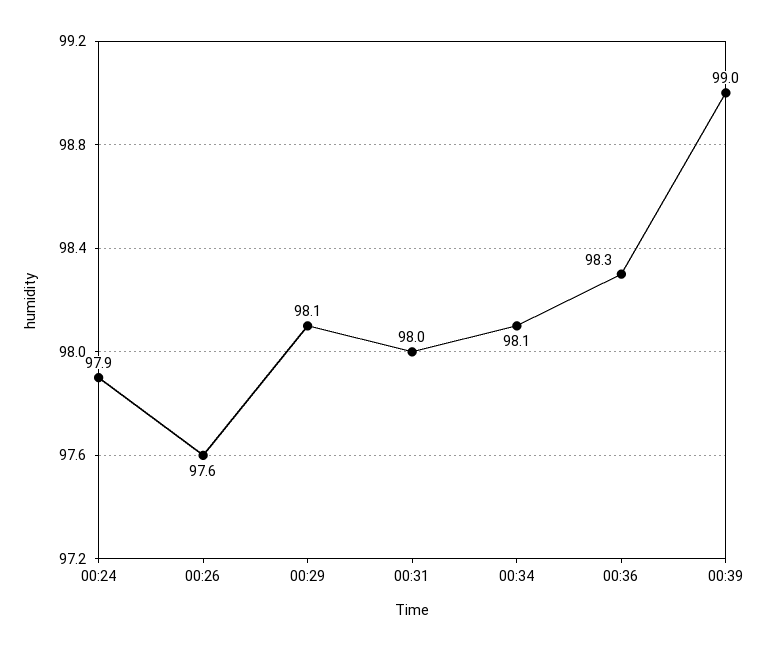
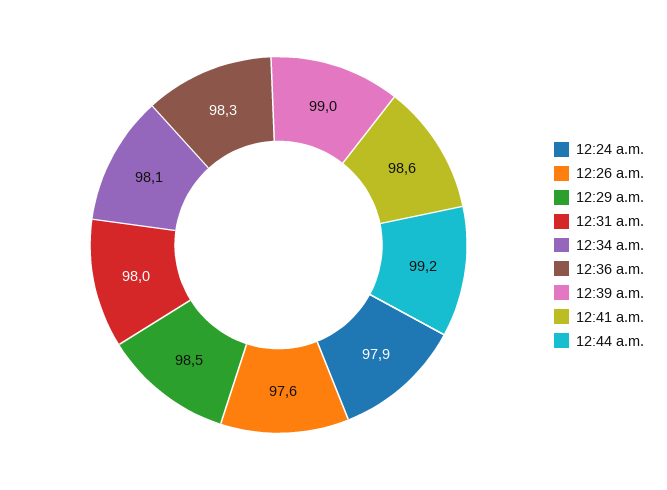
00:29: 98.1 -> 98.5
12:41 a.m.: none -> 98.6
12:44 a.m.: none -> 99.2

